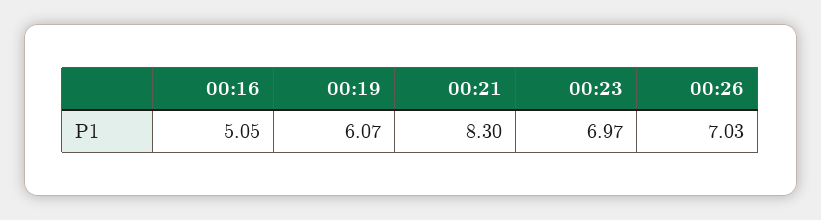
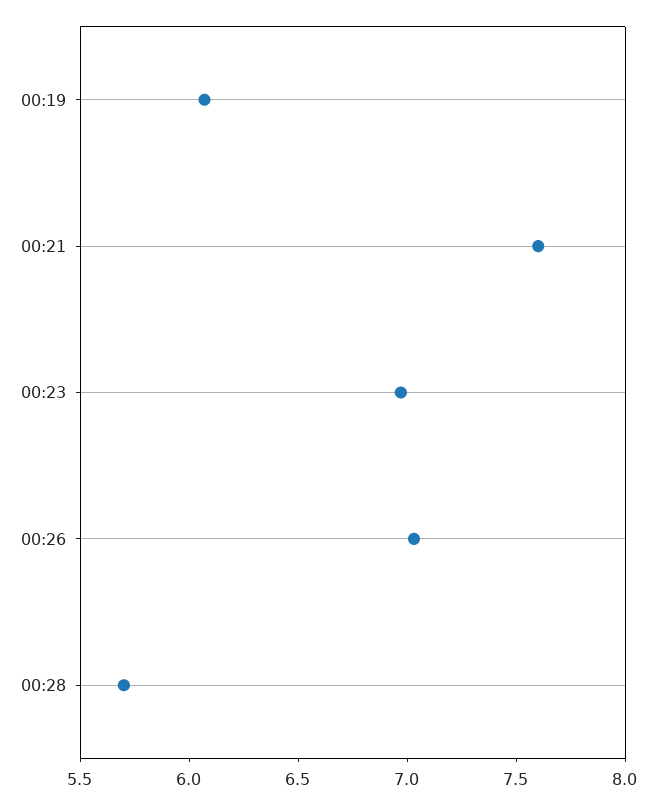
00:16: 5.05 -> none
00:21: 8.3 -> 7.6
00:28: none -> 5.7

